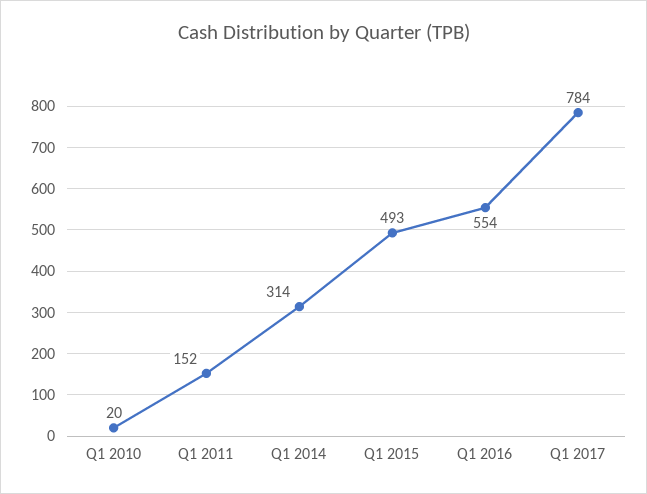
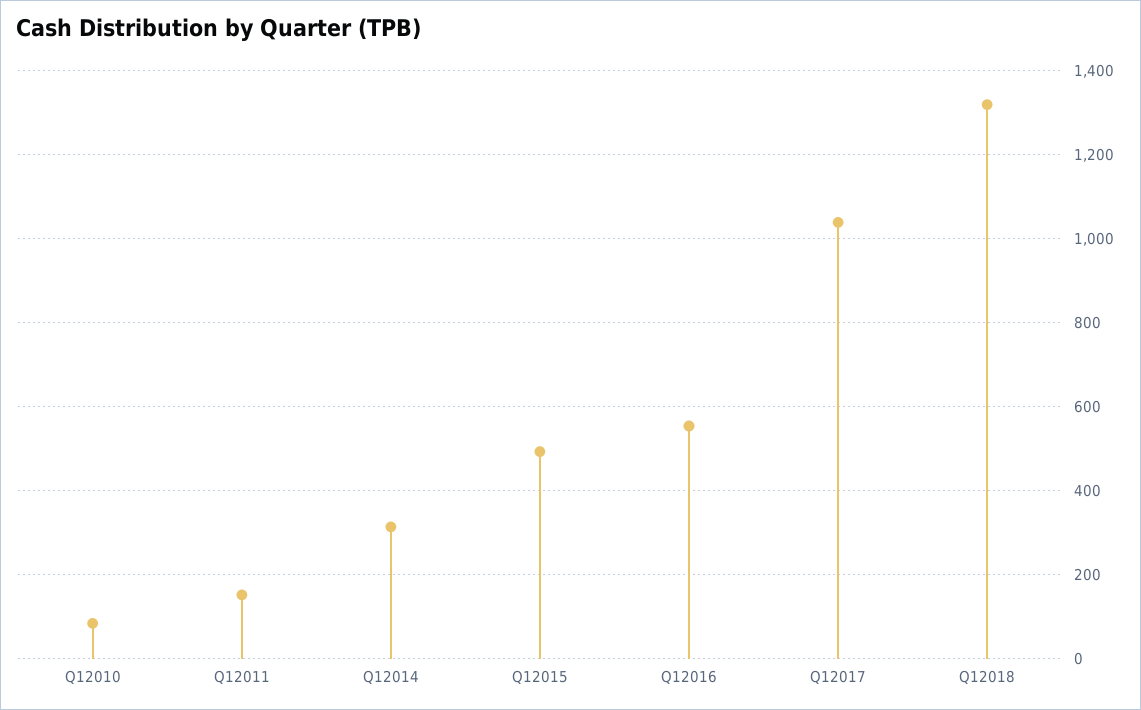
Q1 2010: 20 -> 80
Q1 2017: 784 -> 1040
Q12018: none -> 1320

